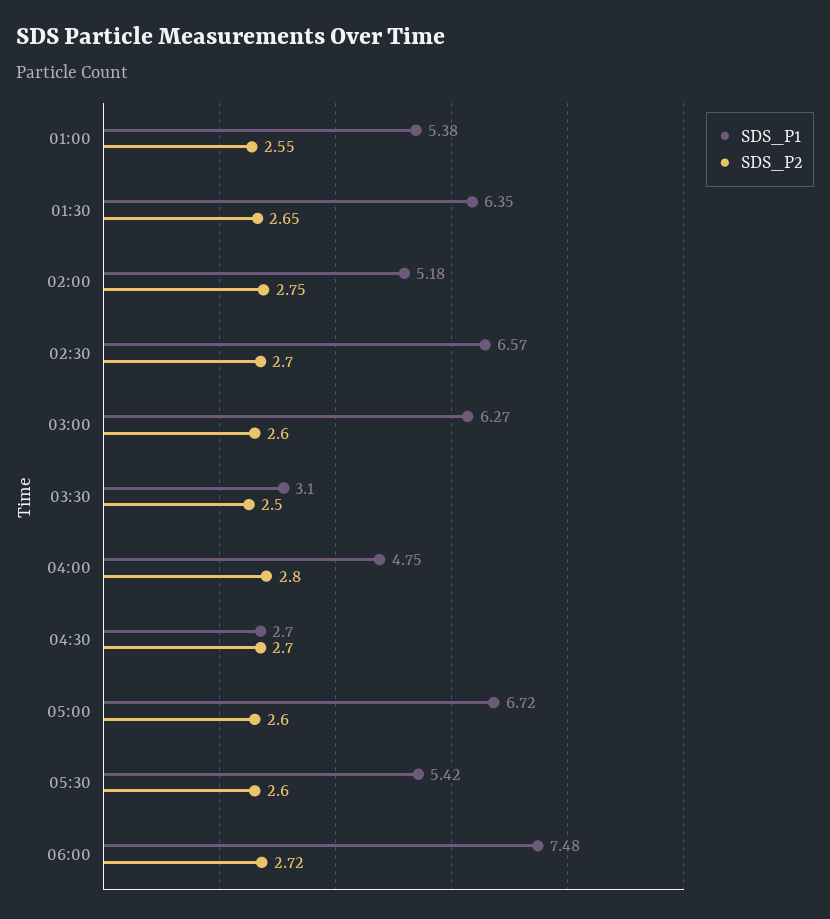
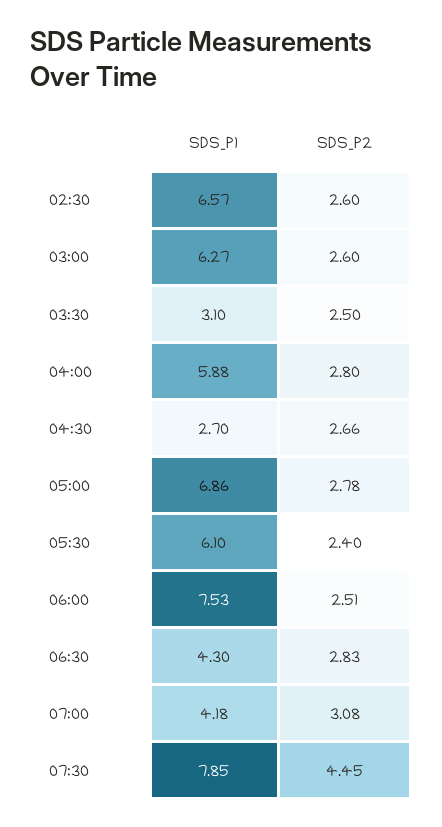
SDS_P1, 01:00: 5.38 -> none
SDS_P2, 01:00: 2.55 -> none
SDS_P1, 01:30: 6.35 -> none
SDS_P2, 01:30: 2.65 -> none
SDS_P1, 02:00: 5.18 -> none
SDS_P2, 02:00: 2.75 -> none
SDS_P2, 02:30: 2.7 -> 2.6
SDS_P1, 04:00: 4.75 -> 5.88
SDS_P2, 04:30: 2.7 -> 2.66
SDS_P1, 05:00: 6.72 -> 6.86
SDS_P2, 05:00: 2.6 -> 2.78
SDS_P1, 05:30: 5.42 -> 6.1
SDS_P2, 05:30: 2.6 -> 2.4
SDS_P1, 06:00: 7.48 -> 7.53
SDS_P2, 06:00: 2.72 -> 2.51
SDS_P1, 06:30: none -> 4.3
SDS_P2, 06:30: none -> 2.83
SDS_P1, 07:00: none -> 4.18
SDS_P2, 07:00: none -> 3.08
SDS_P1, 07:30: none -> 7.85
SDS_P2, 07:30: none -> 4.45

